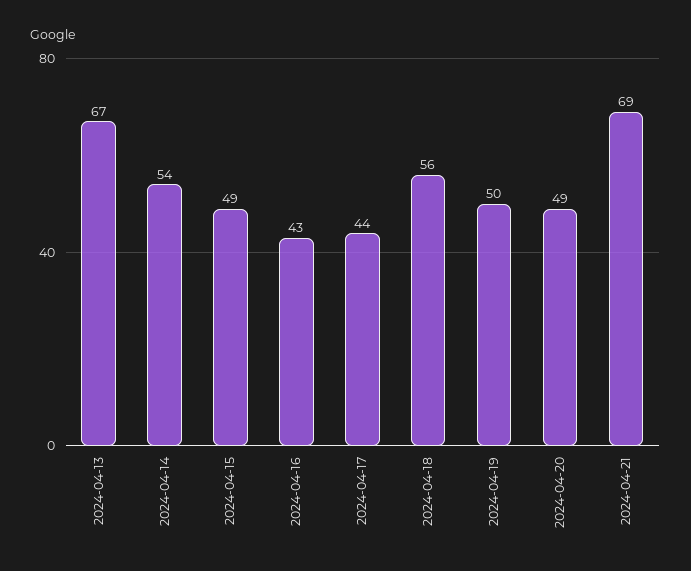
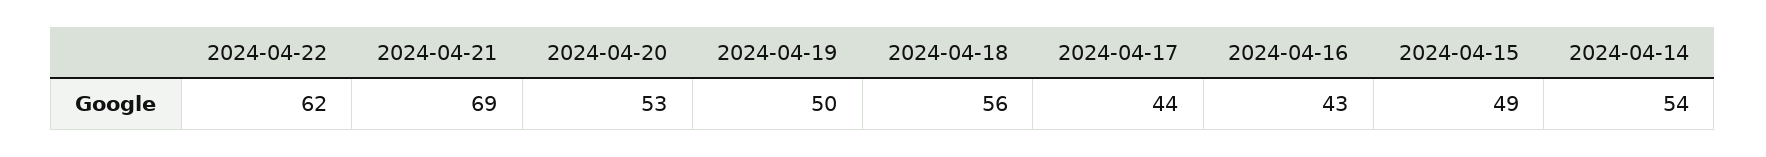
2024-04-13: 67 -> none
2024-04-20: 49 -> 53
2024-04-22: none -> 62

